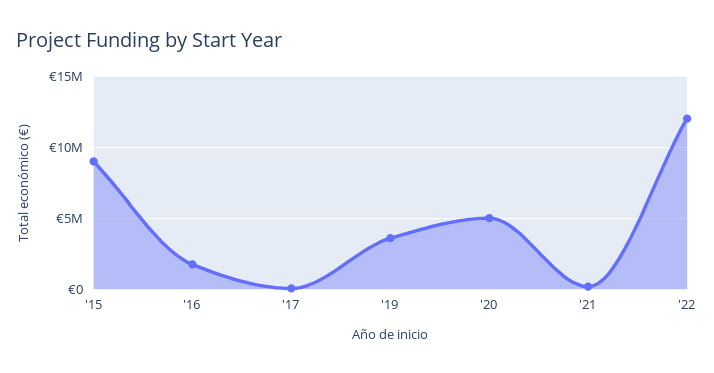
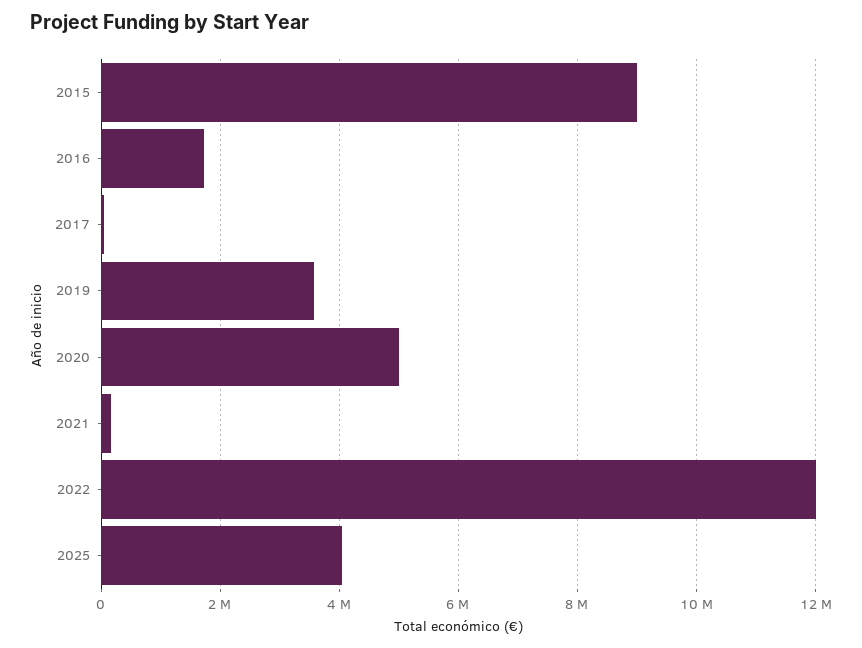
2025: none -> 4000000

